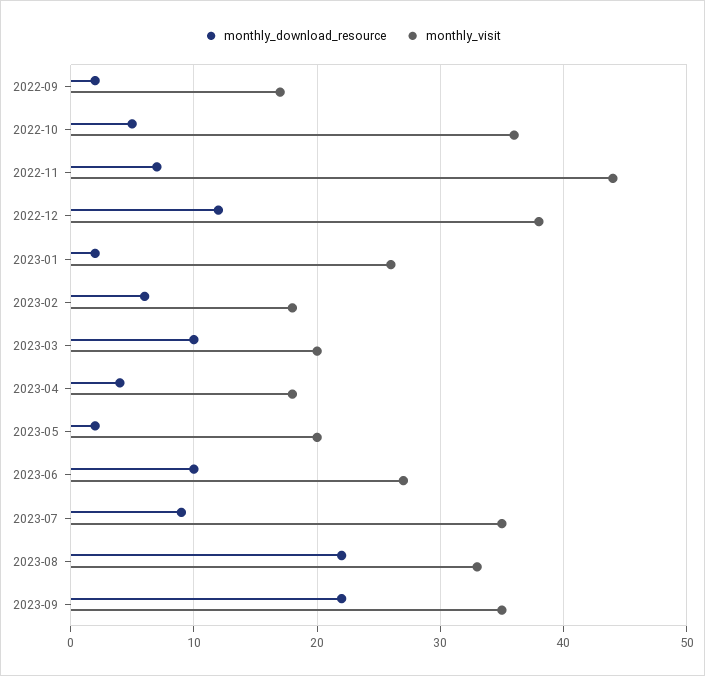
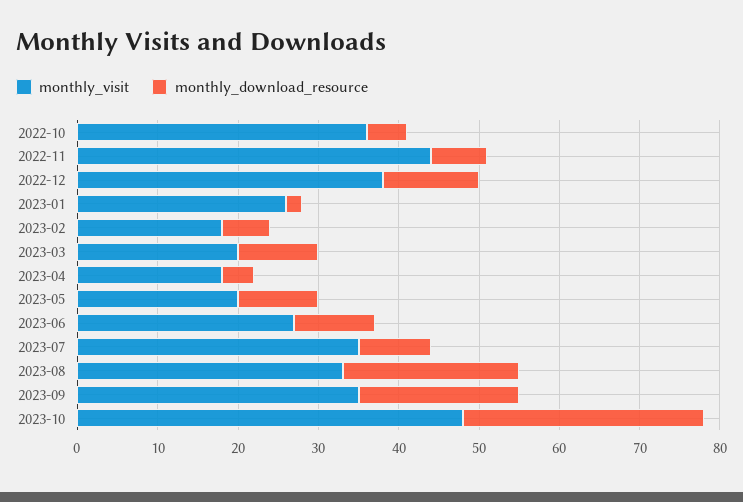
monthly_download_resource, 2022-09: 2 -> none
monthly_visit, 2022-09: 17 -> none
monthly_download_resource, 2023-05: 2 -> 10
monthly_download_resource, 2023-09: 22 -> 20
monthly_visit, 2023-10: none -> 48
monthly_download_resource, 2023-10: none -> 30

